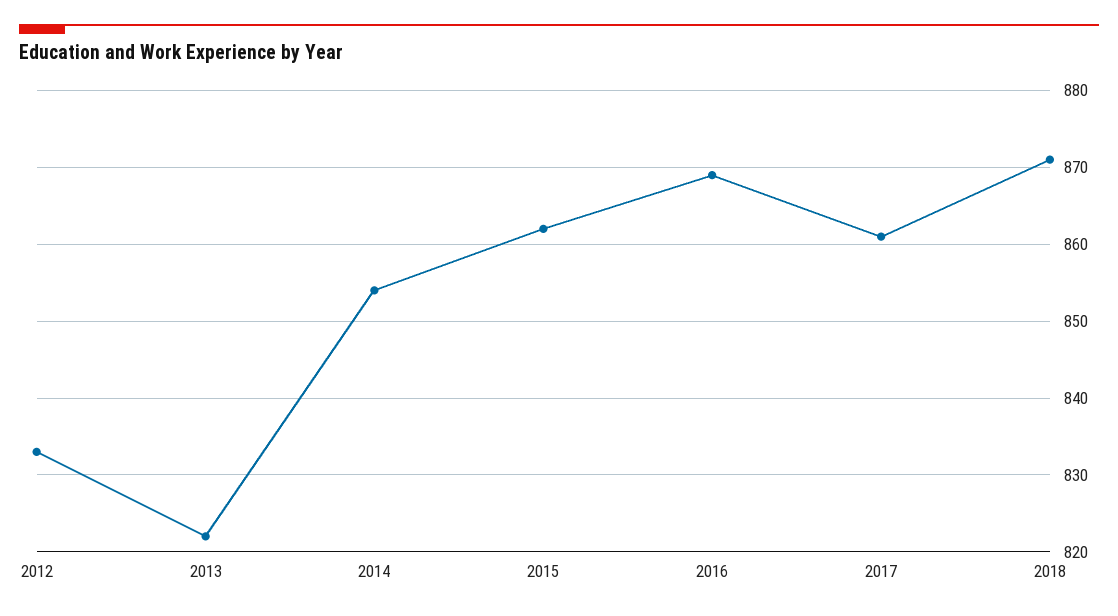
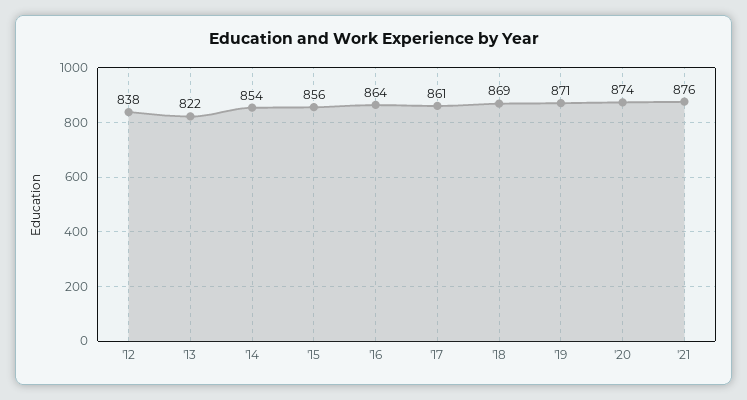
2012: 833 -> 838
2015: 862 -> 856
2016: 869 -> 864
2018: 871 -> 869
'19: none -> 871
'20: none -> 874
'21: none -> 876

